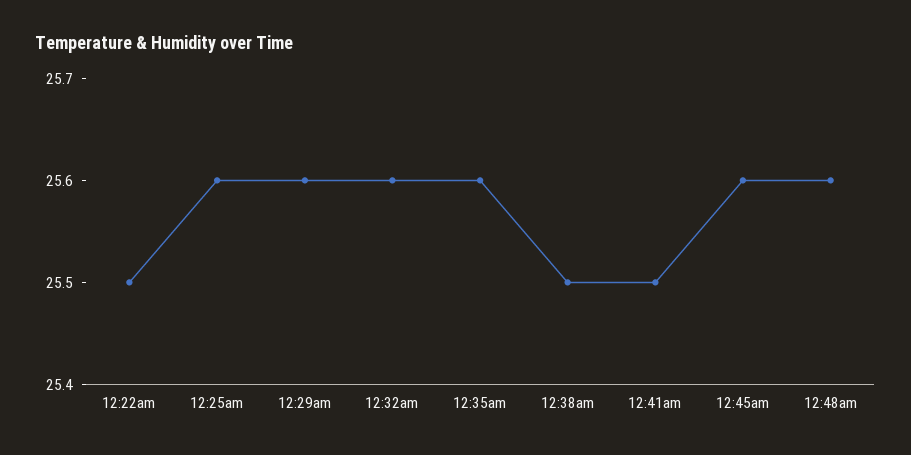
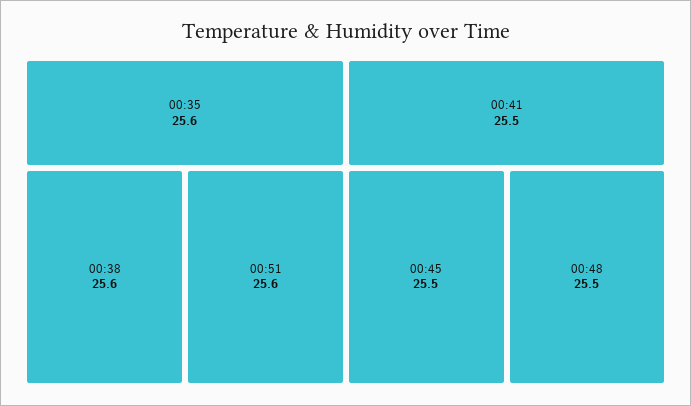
12:22am: 25.5 -> none
12:25am: 25.6 -> none
12:29am: 25.6 -> none
12:32am: 25.6 -> none
12:38am: 25.5 -> 25.6
12:45am: 25.6 -> 25.5
12:48am: 25.6 -> 25.5
00:51: none -> 25.6

